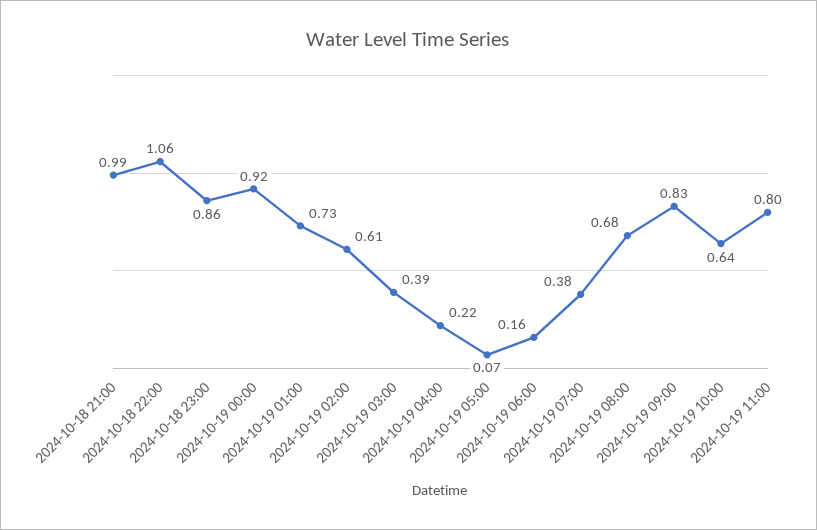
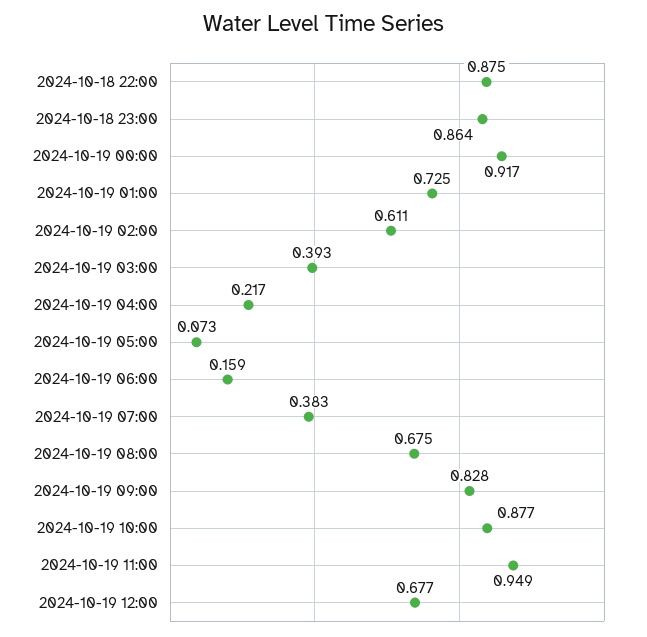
2024-10-18 21:00: 0.99 -> none
2024-10-18 22:00: 1.06 -> 0.875
2024-10-19 10:00: 0.64 -> 0.877
2024-10-19 11:00: 0.8 -> 0.949
2024-10-19 12:00: none -> 0.677

